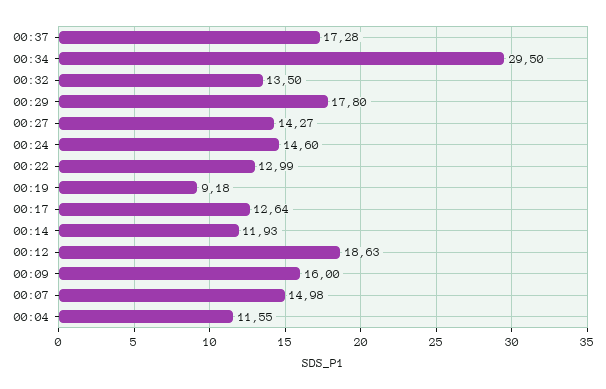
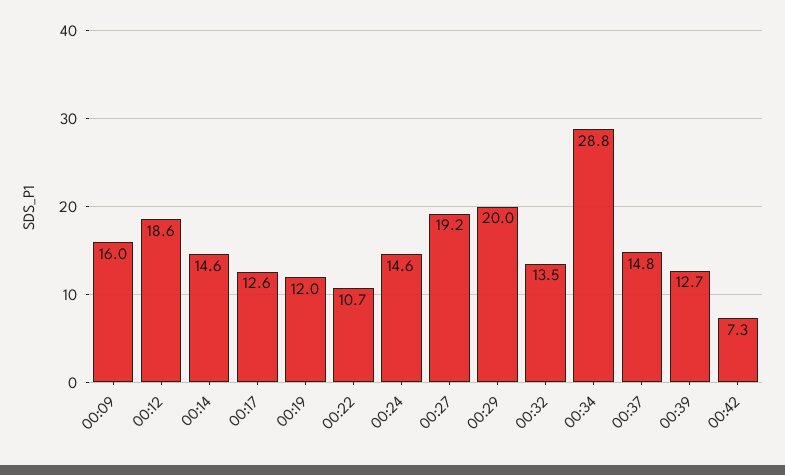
00:37: 17.28 -> 14.8
00:34: 29.5 -> 28.8
00:29: 17.8 -> 20
00:27: 14.27 -> 19.2
00:22: 12.99 -> 10.7
00:19: 9.18 -> 12
00:14: 11.93 -> 14.6
00:07: 14.98 -> none
00:04: 11.55 -> none
00:39: none -> 12.7
00:42: none -> 7.3

